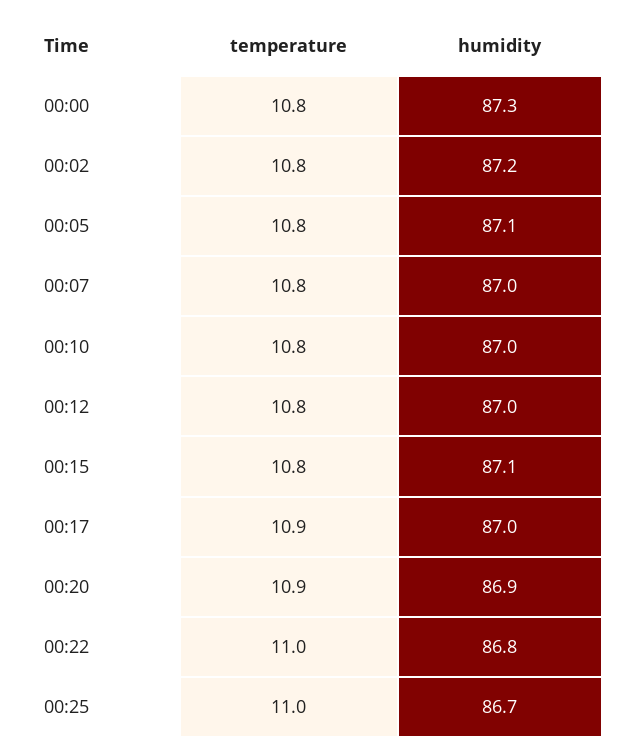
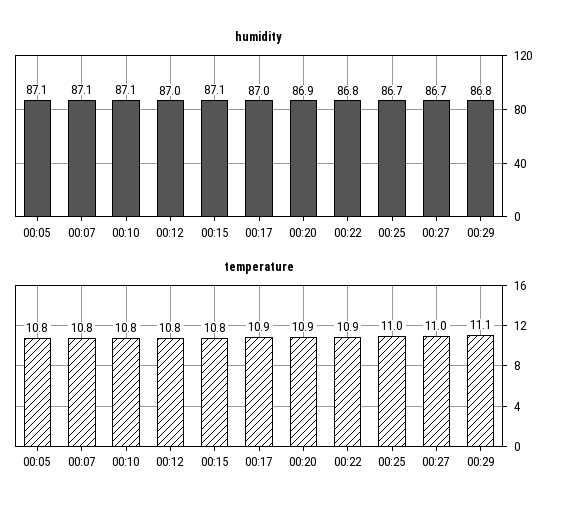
temperature, 00:00: 10.8 -> none
humidity, 00:00: 87.3 -> none
temperature, 00:02: 10.8 -> none
humidity, 00:02: 87.2 -> none
humidity, 00:07: 87 -> 87.1
humidity, 00:10: 87 -> 87.1
temperature, 00:22: 11 -> 10.9
humidity, 00:27: none -> 86.7
humidity, 00:29: none -> 86.8
temperature, 00:27: none -> 11
temperature, 00:29: none -> 11.1

